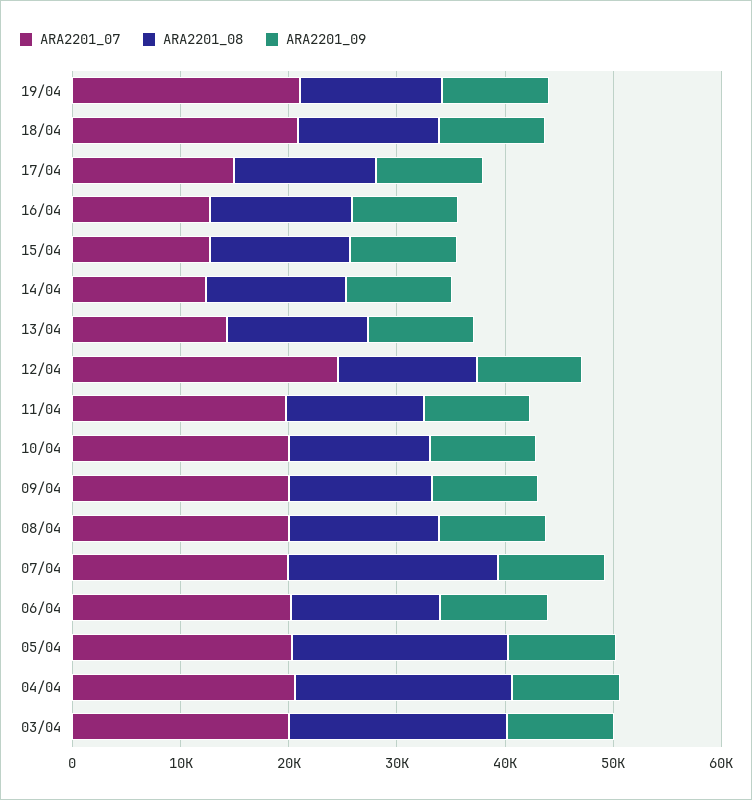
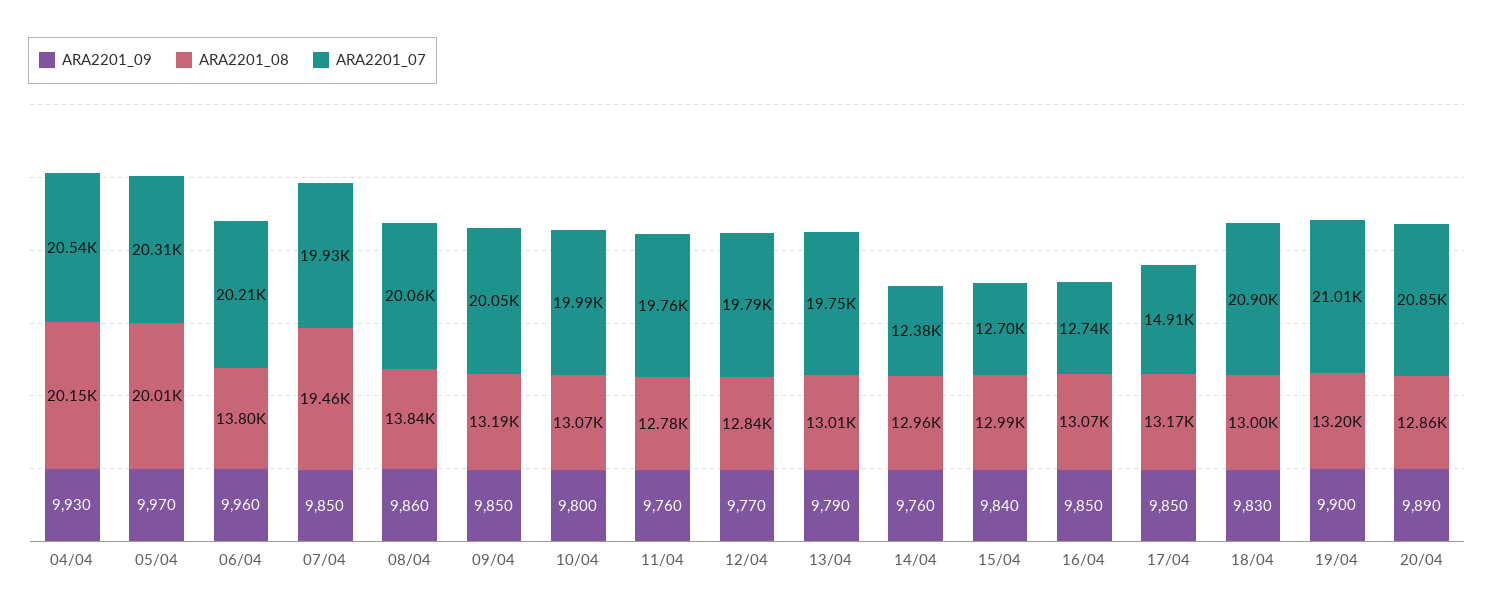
ARA2201_07, 13/04: 14000 -> 19750
ARA2201_07, 12/04: 24000 -> 19790
ARA2201_07, 03/04: 20000 -> none
ARA2201_08, 03/04: 20000 -> none
ARA2201_09, 03/04: 10000 -> none
ARA2201_09, 20/04: none -> 9890
ARA2201_08, 20/04: none -> 12860
ARA2201_07, 20/04: none -> 20850

